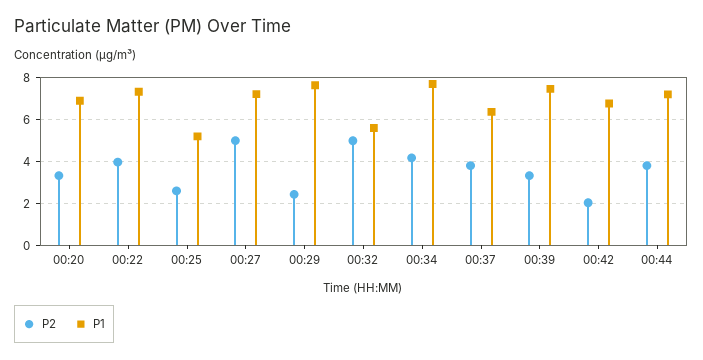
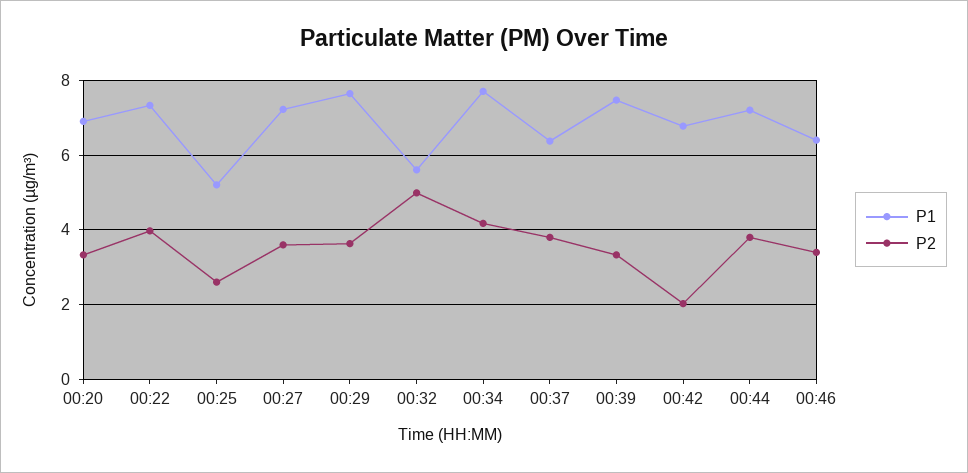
P2, 00:27: 5 -> 3.6
P2, 00:29: 2.5 -> 3.6
P1, 00:46: none -> 6.4
P2, 00:46: none -> 3.4

